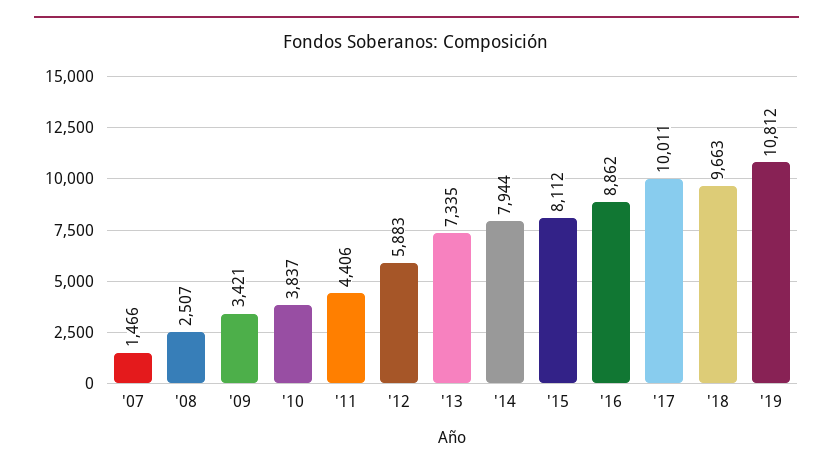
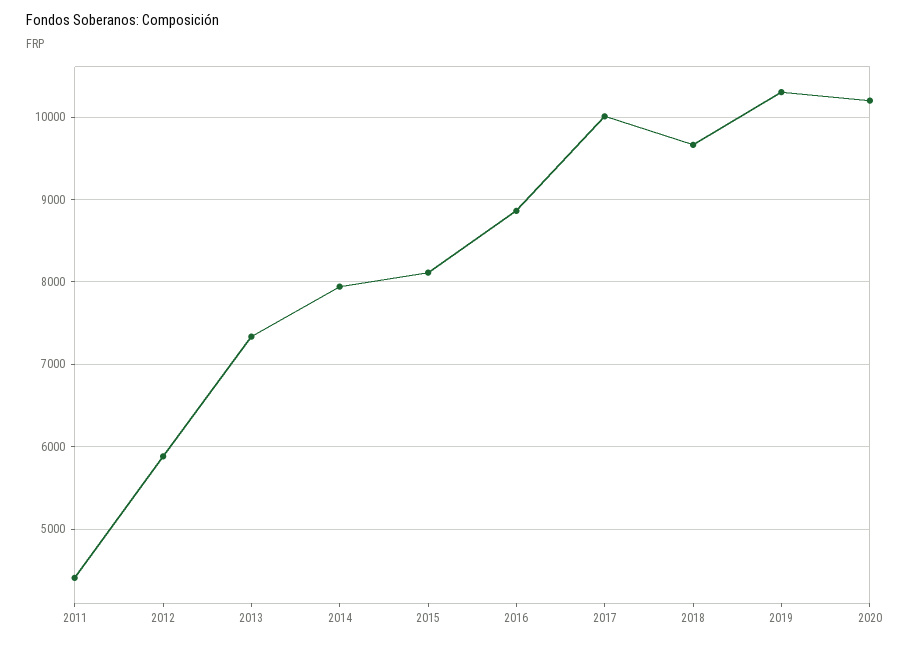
'07: 1466 -> none
'08: 2507 -> none
'09: 3421 -> none
'10: 3837 -> none
'19: 10812 -> 10300
2020: none -> 10200

